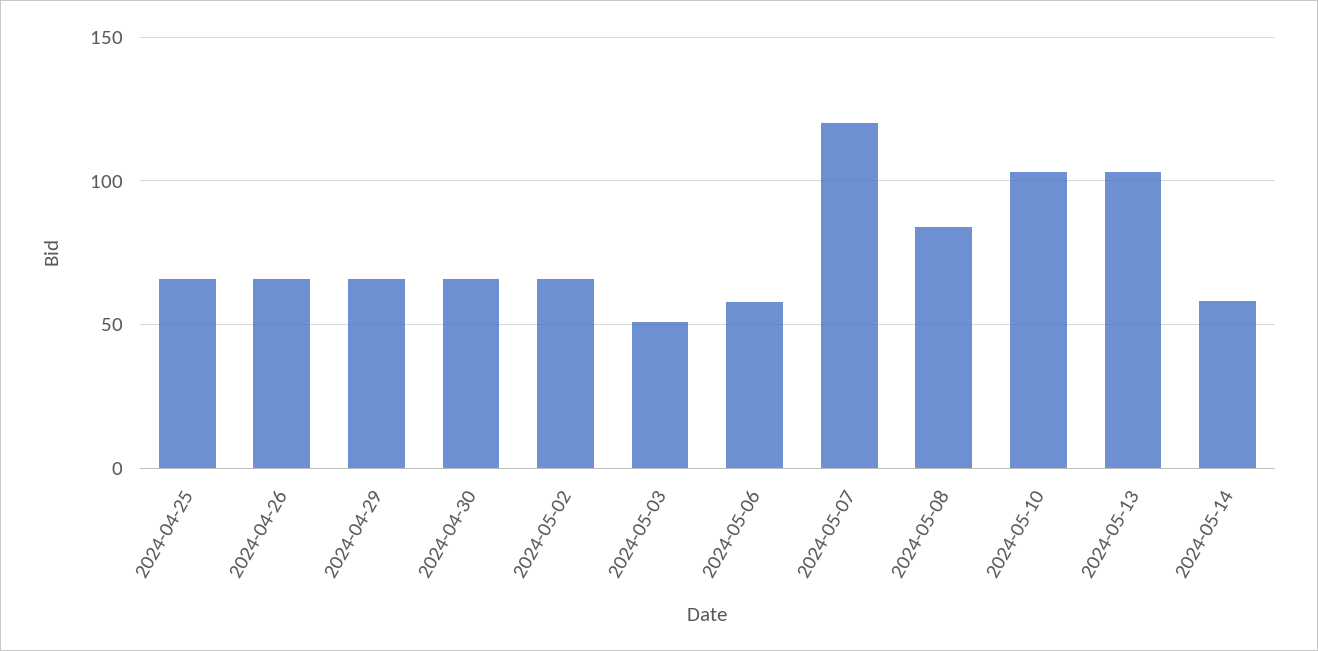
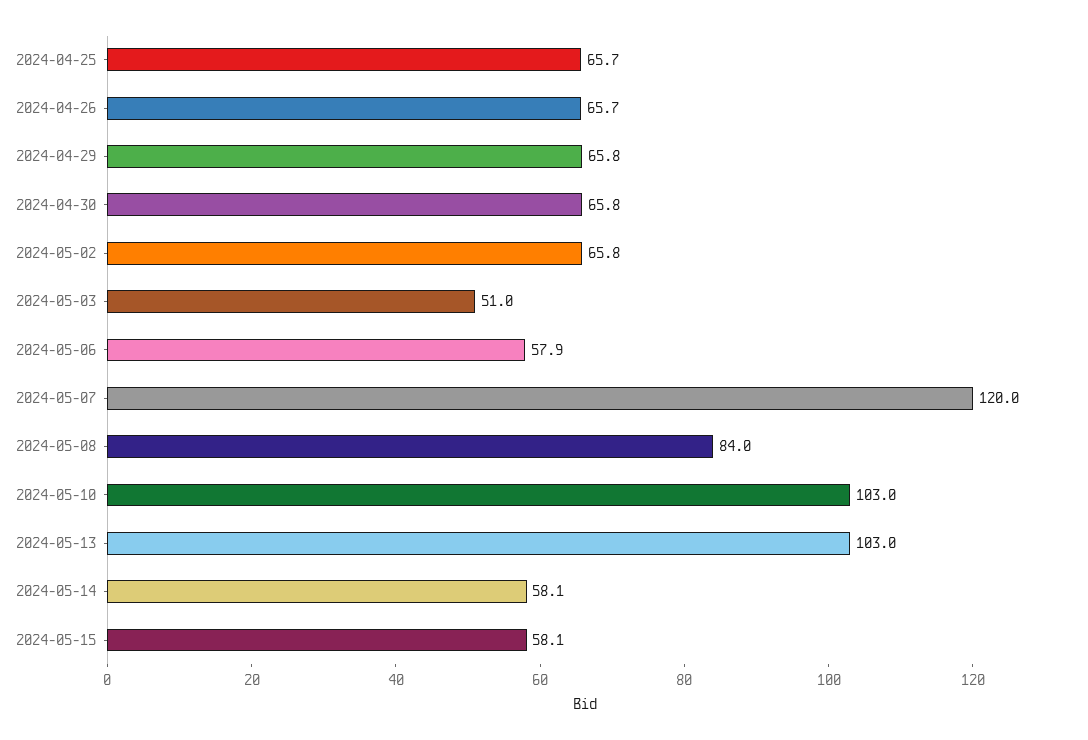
2024-05-15: none -> 58.1

